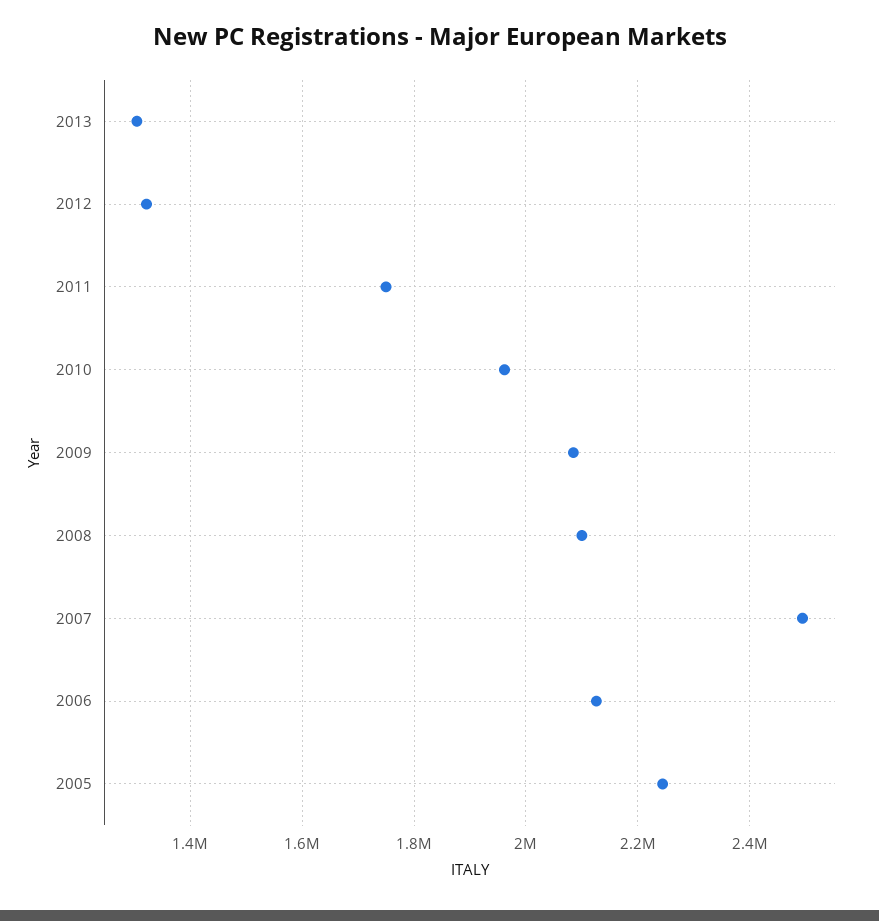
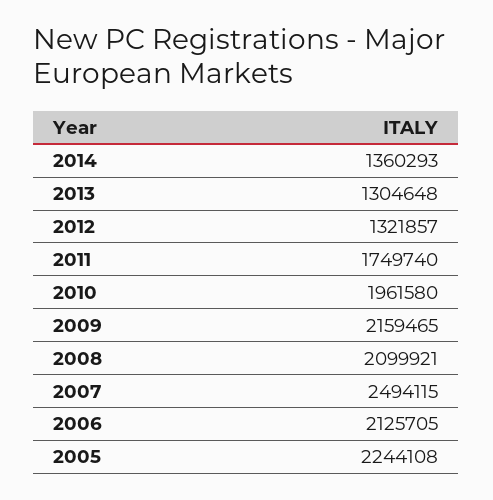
2009: 2080000 -> 2159465
2014: none -> 1360293

